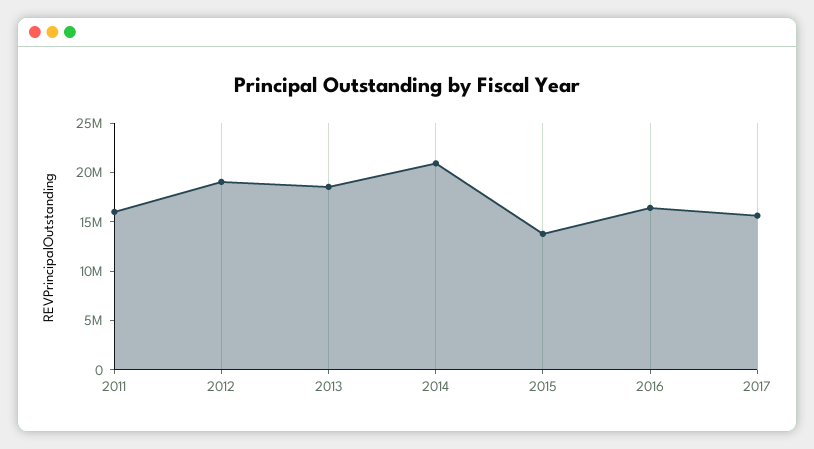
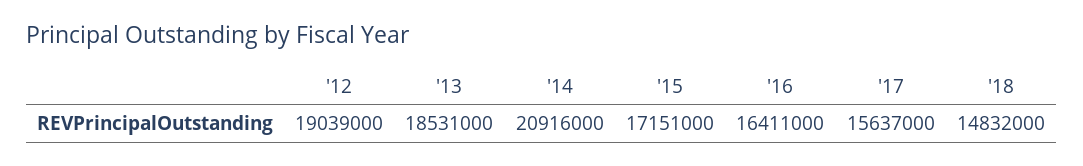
2011: 16000000 -> none
2015: 14000000 -> 17151000
'18: none -> 14832000

